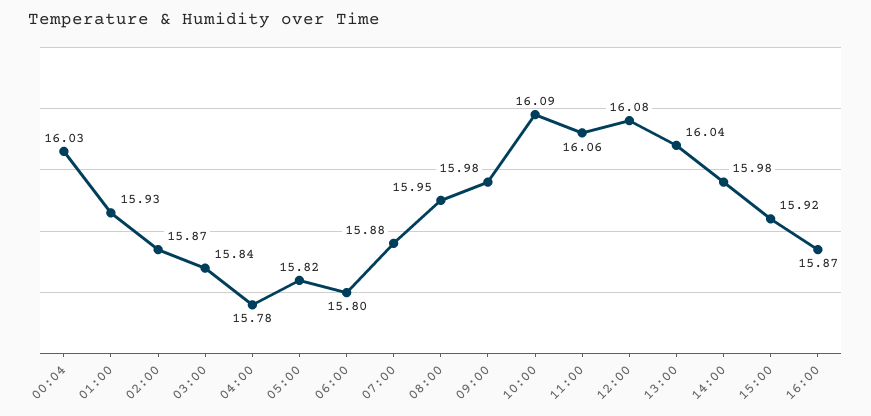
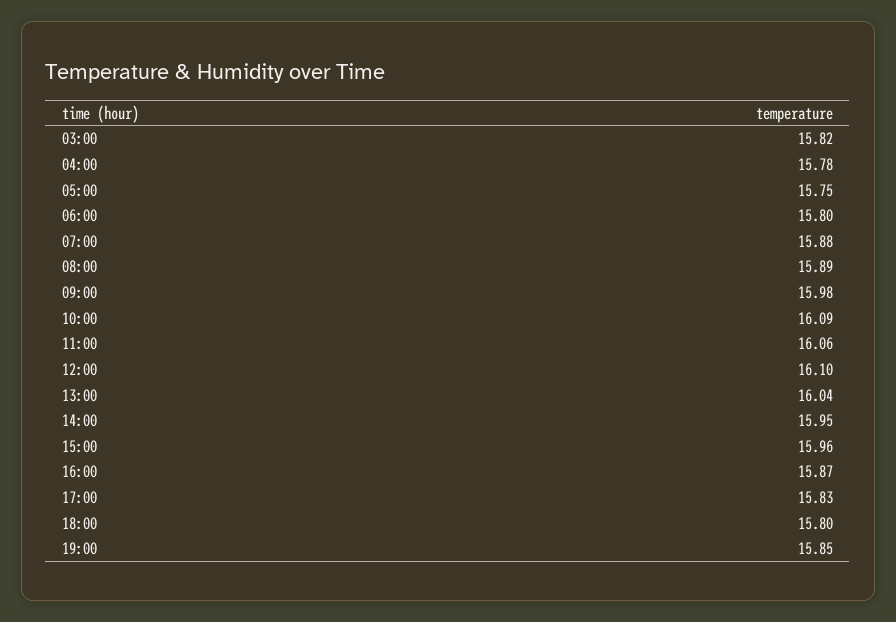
00:04: 16.03 -> none
01:00: 15.93 -> none
02:00: 15.87 -> none
03:00: 15.84 -> 15.82
05:00: 15.82 -> 15.75
08:00: 15.95 -> 15.89
12:00: 16.08 -> 16.1
14:00: 15.98 -> 15.95
15:00: 15.92 -> 15.96
17:00: none -> 15.83
18:00: none -> 15.8
19:00: none -> 15.85

